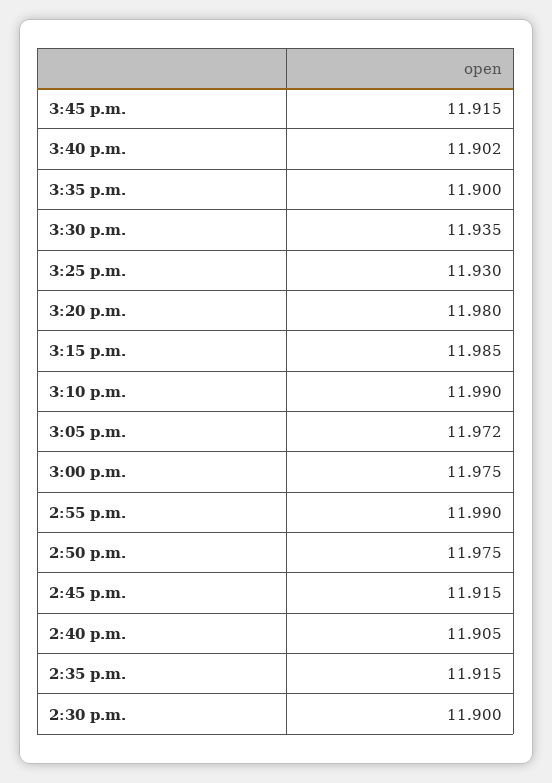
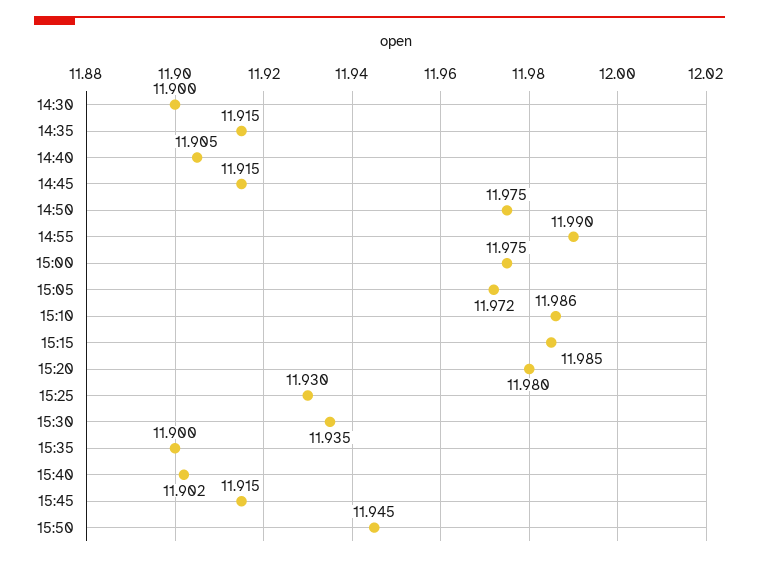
3:10 p.m.: 11.99 -> 11.986
15:50: none -> 11.945

